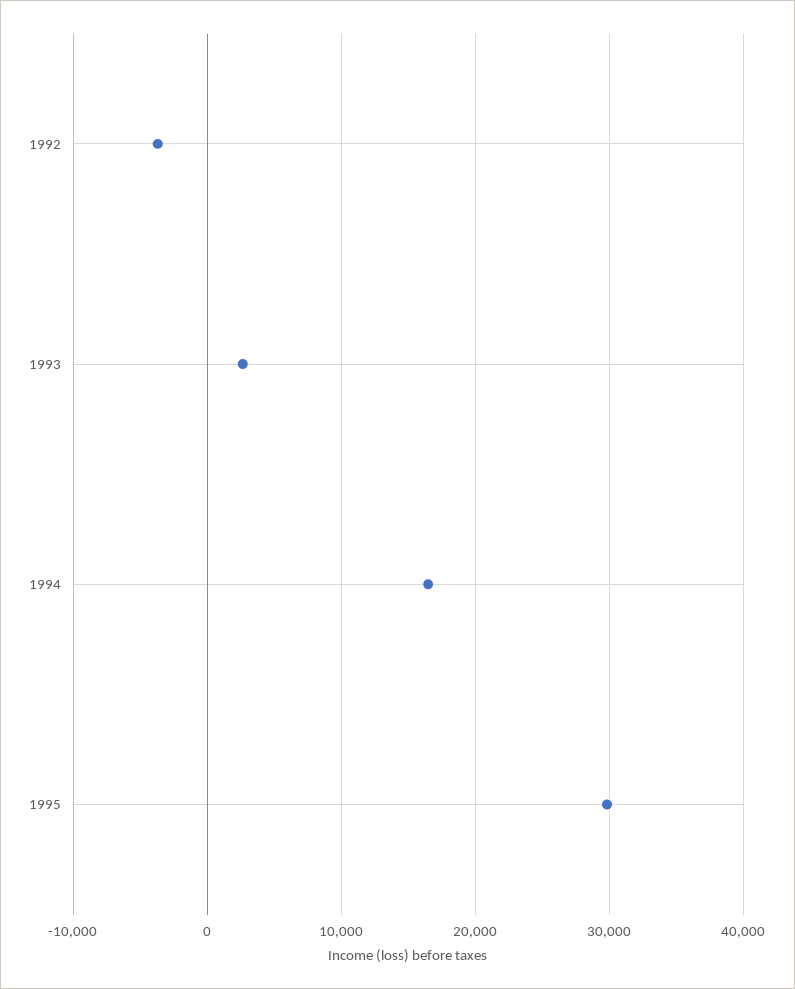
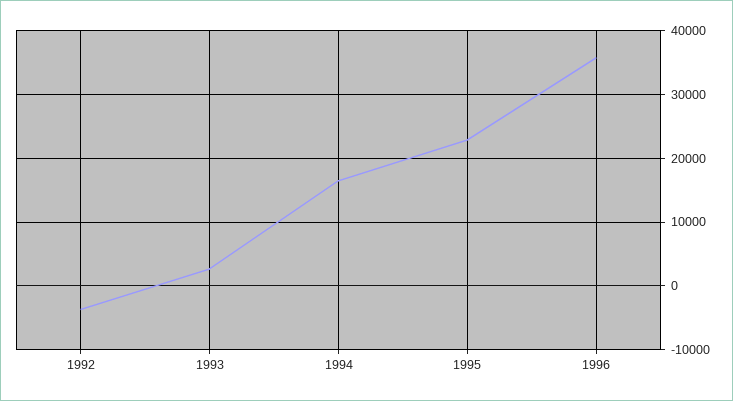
1995: 30000 -> 23000
1996: none -> 36000

